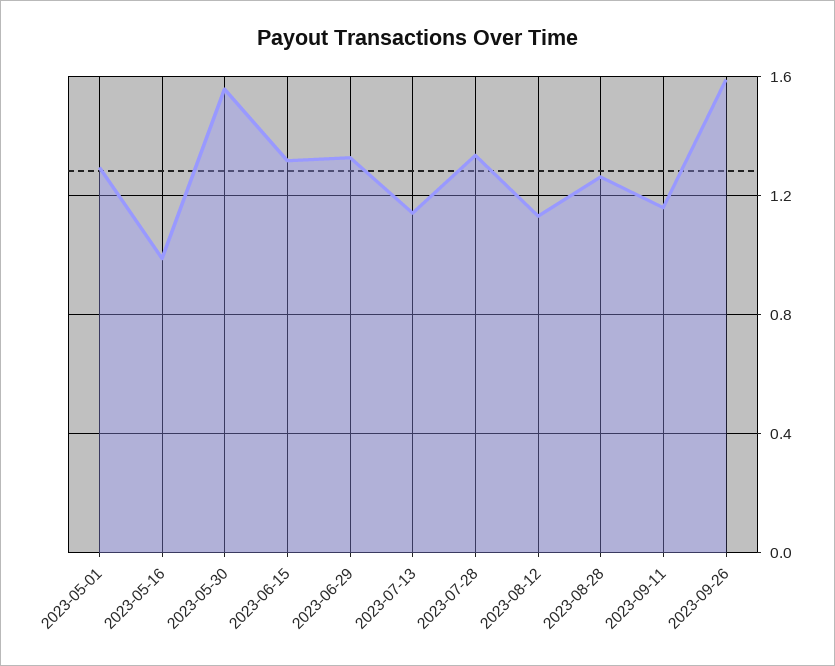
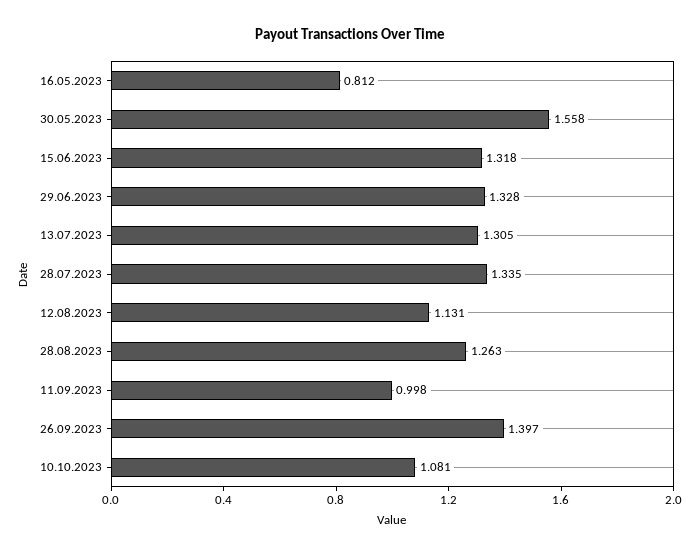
2023-05-01: 1.3 -> none
2023-05-16: 1 -> 0.812
2023-07-13: 1.15 -> 1.305
2023-09-11: 1.15 -> 0.998
2023-09-26: 1.6 -> 1.397
10.10.2023: none -> 1.081

